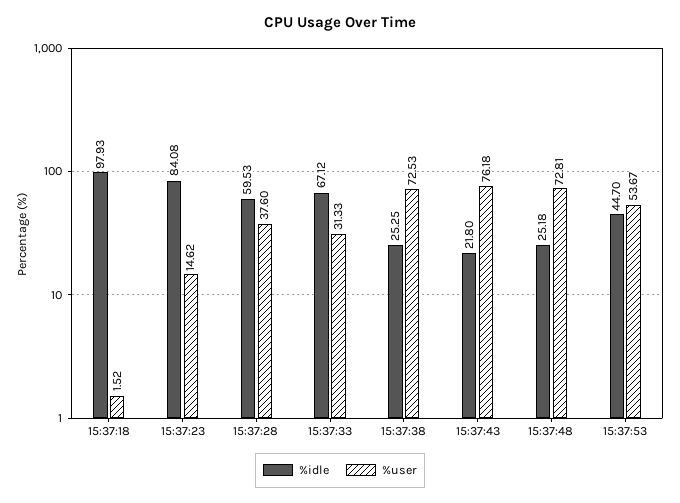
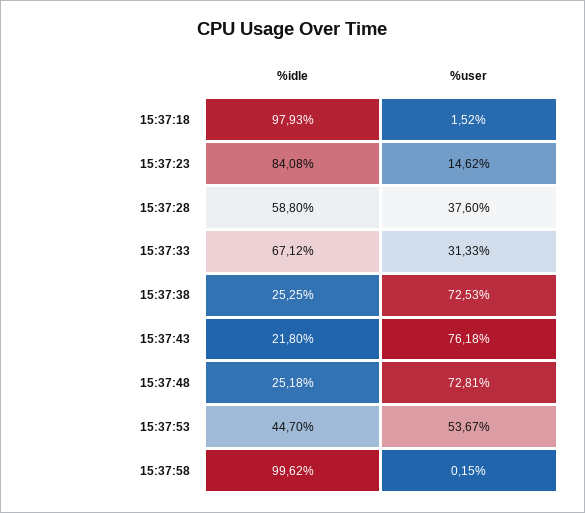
%idle, 15:37:28: 59.53 -> 58.8
%idle, 15:37:58: none -> 99.62
%user, 15:37:58: none -> 0.15

